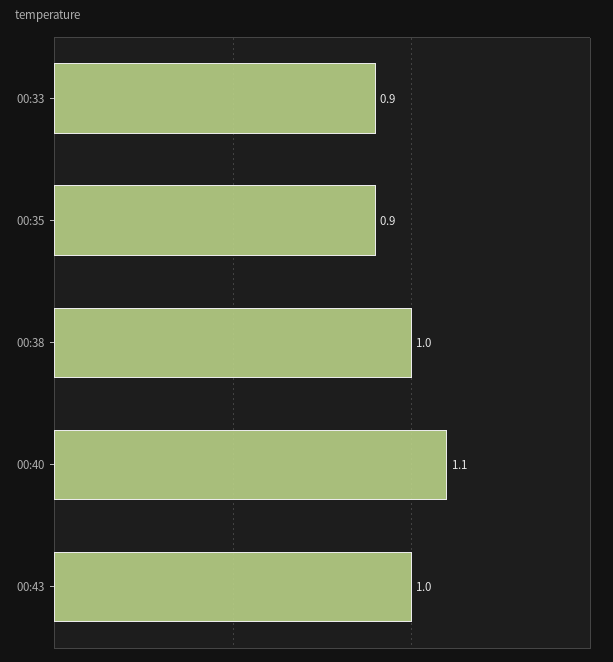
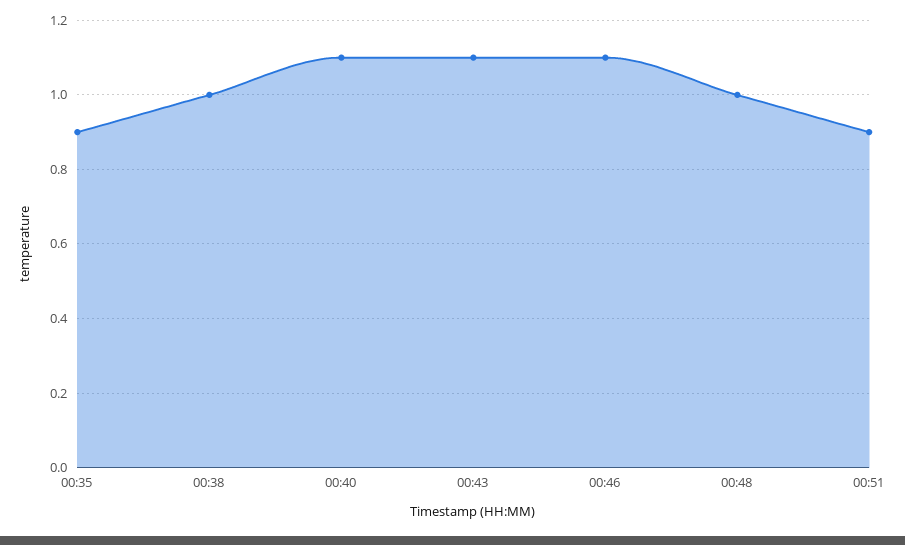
00:33: 0.9 -> none
00:43: 1 -> 1.1
00:46: none -> 1.1
00:48: none -> 1
00:51: none -> 0.9

